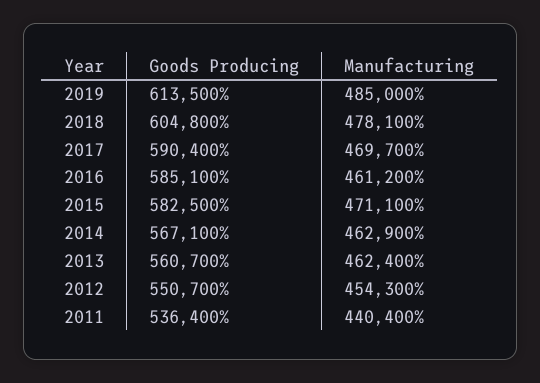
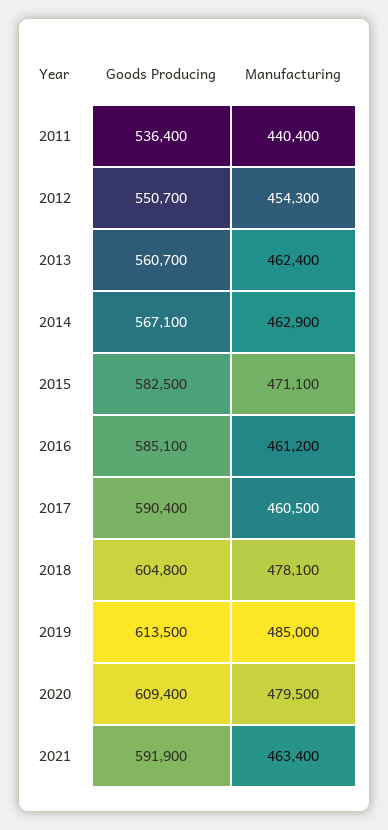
Manufacturing, 2017: 469700 -> 460500
Goods Producing, 2020: none -> 609400
Manufacturing, 2020: none -> 479500
Goods Producing, 2021: none -> 591900
Manufacturing, 2021: none -> 463400

